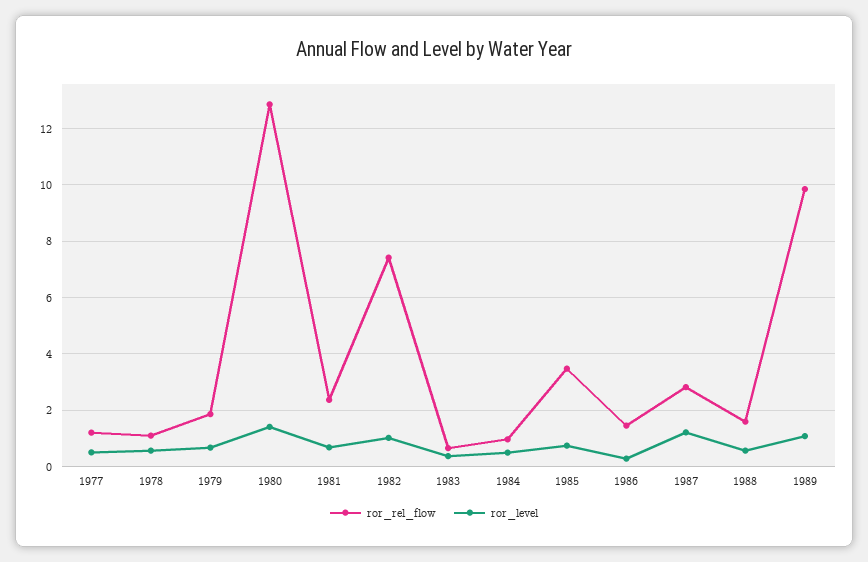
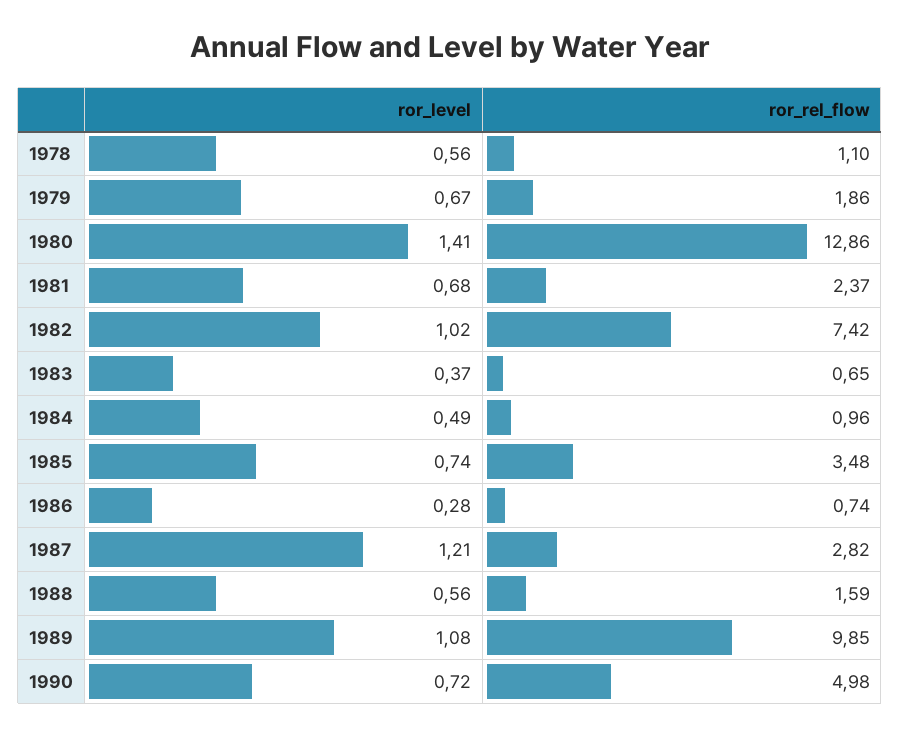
ror_rel_flow, 1977: 1.25 -> none
ror_level, 1977: 0.5 -> none
ror_rel_flow, 1986: 1.5 -> 0.74
ror_level, 1990: none -> 0.72
ror_rel_flow, 1990: none -> 4.98

